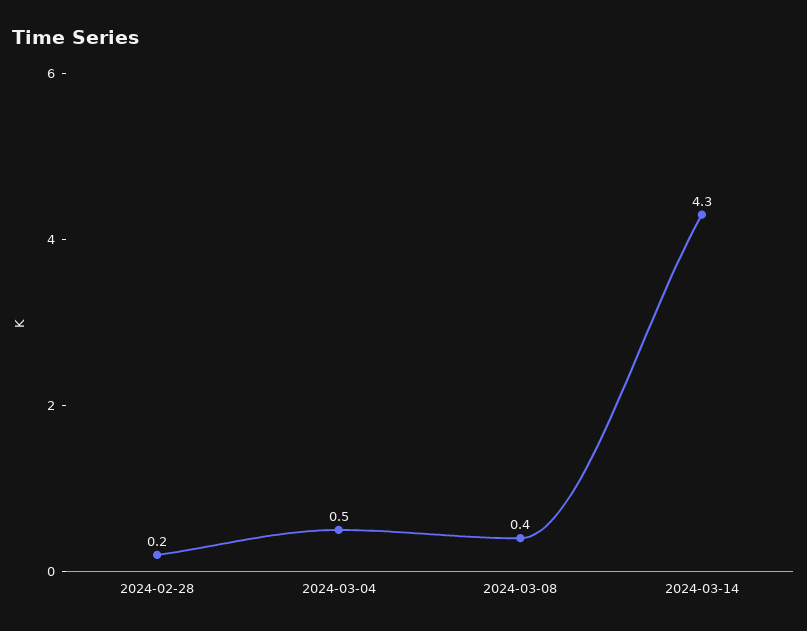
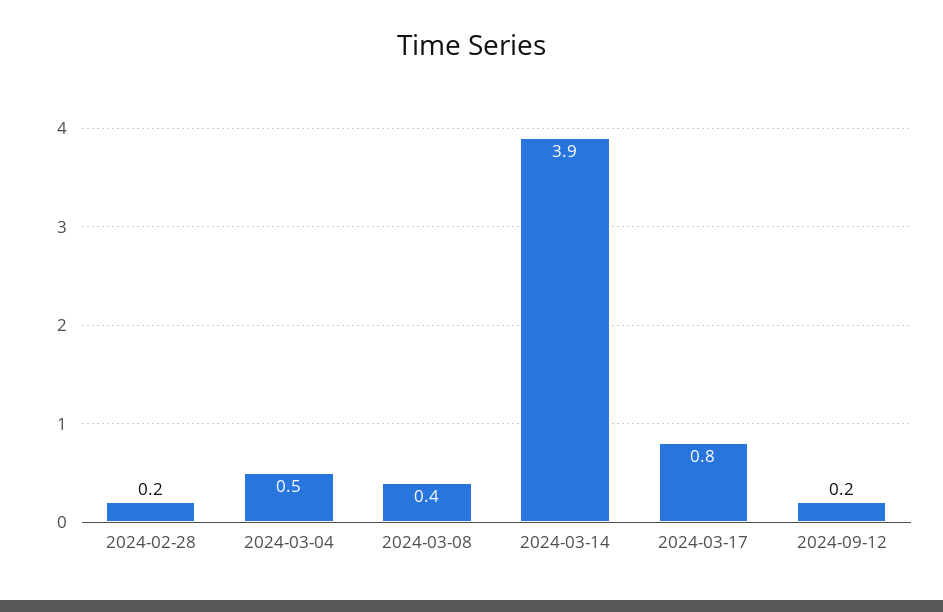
2024-03-14: 4.3 -> 3.9
2024-03-17: none -> 0.8
2024-09-12: none -> 0.2

